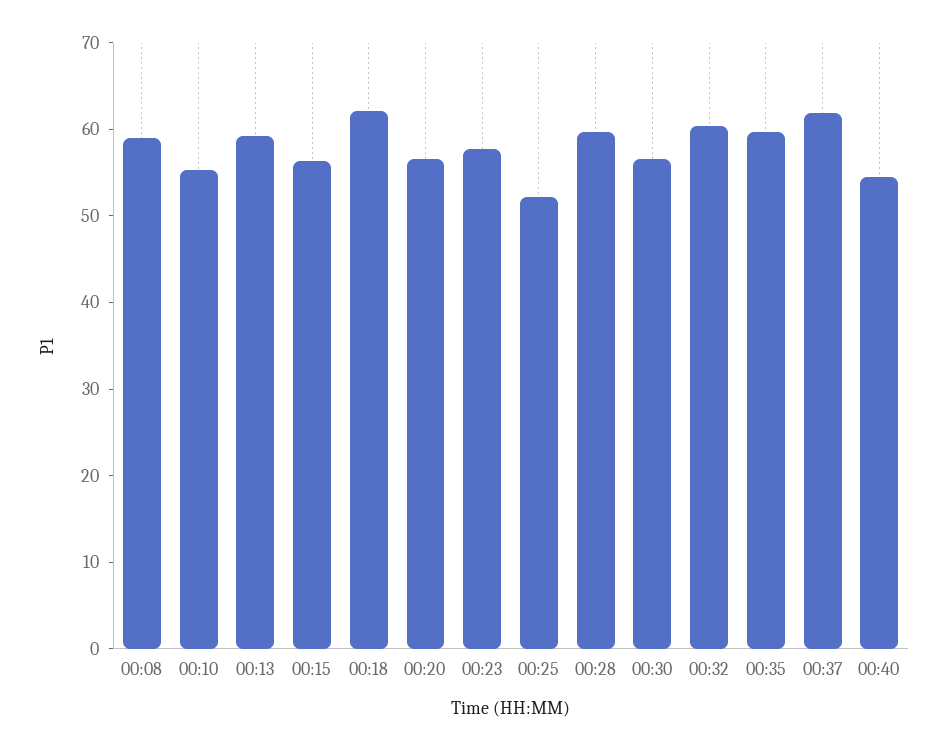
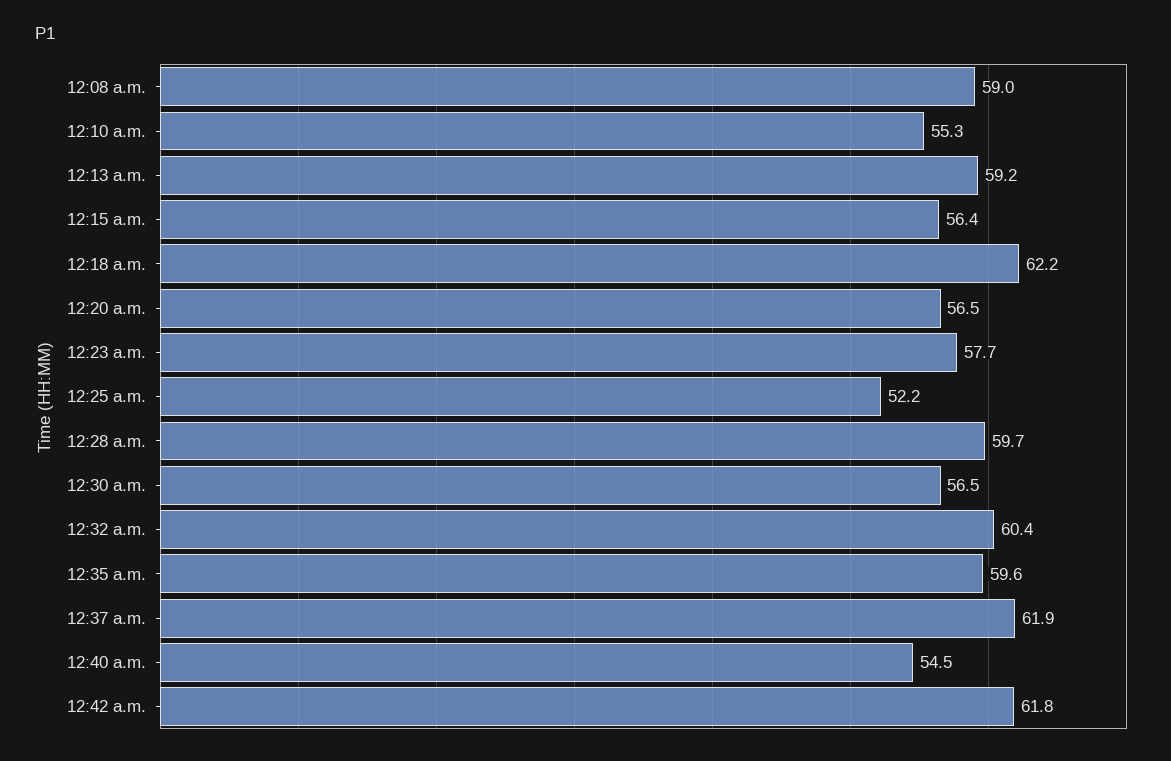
12:42 a.m.: none -> 61.8

